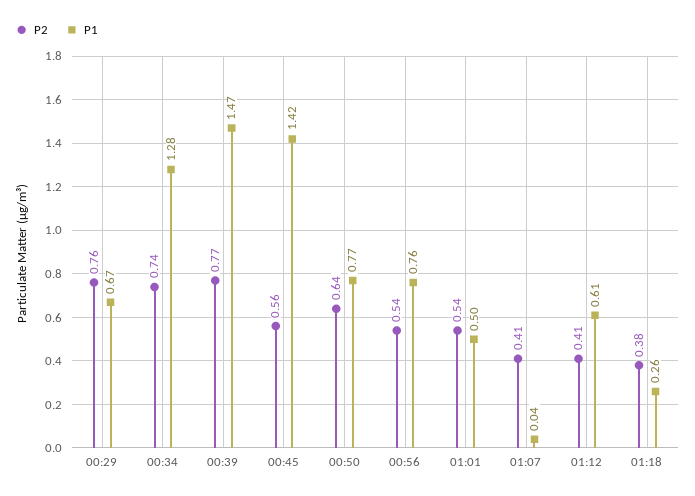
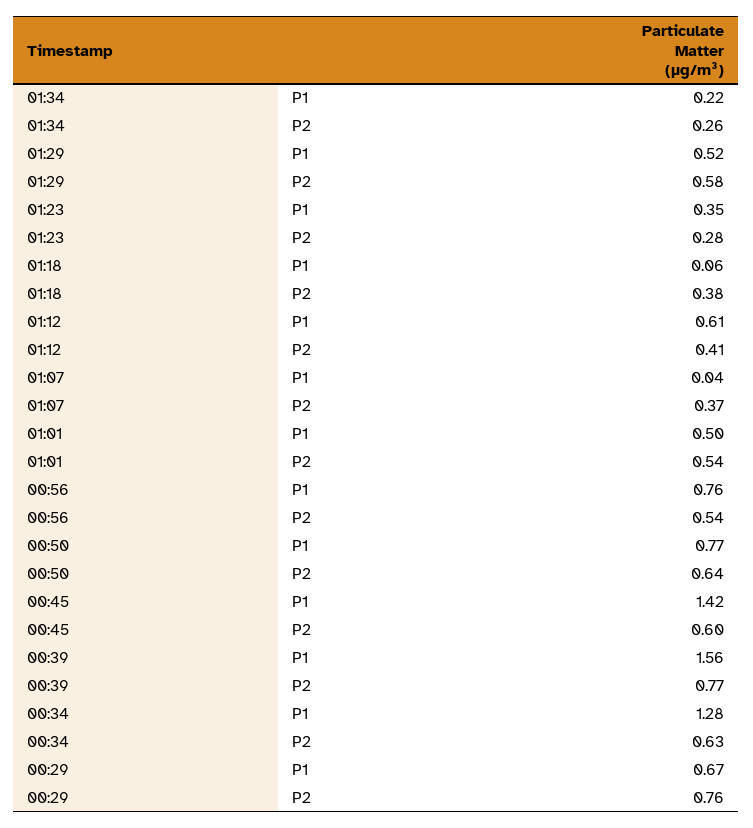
P2, 00:34: 0.74 -> 0.63
P1, 00:39: 1.47 -> 1.56
P2, 00:45: 0.56 -> 0.6
P2, 01:07: 0.41 -> 0.37
P1, 01:18: 0.26 -> 0.06
P1, 01:34: none -> 0.22
P2, 01:34: none -> 0.26
P1, 01:29: none -> 0.52
P2, 01:29: none -> 0.58
P1, 01:23: none -> 0.35
P2, 01:23: none -> 0.28

